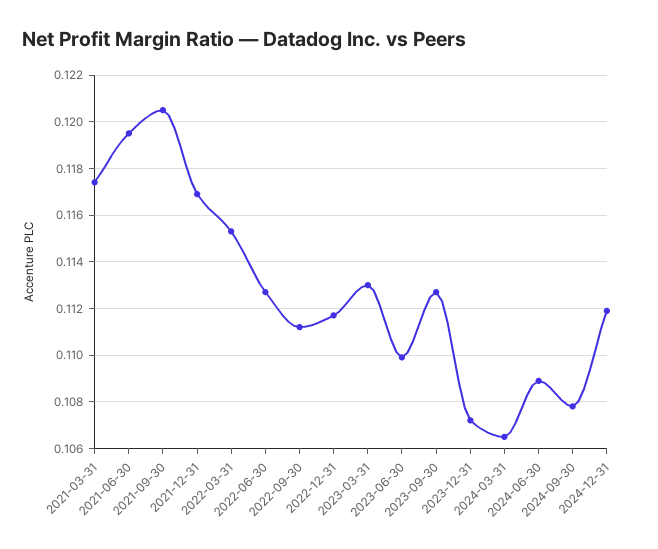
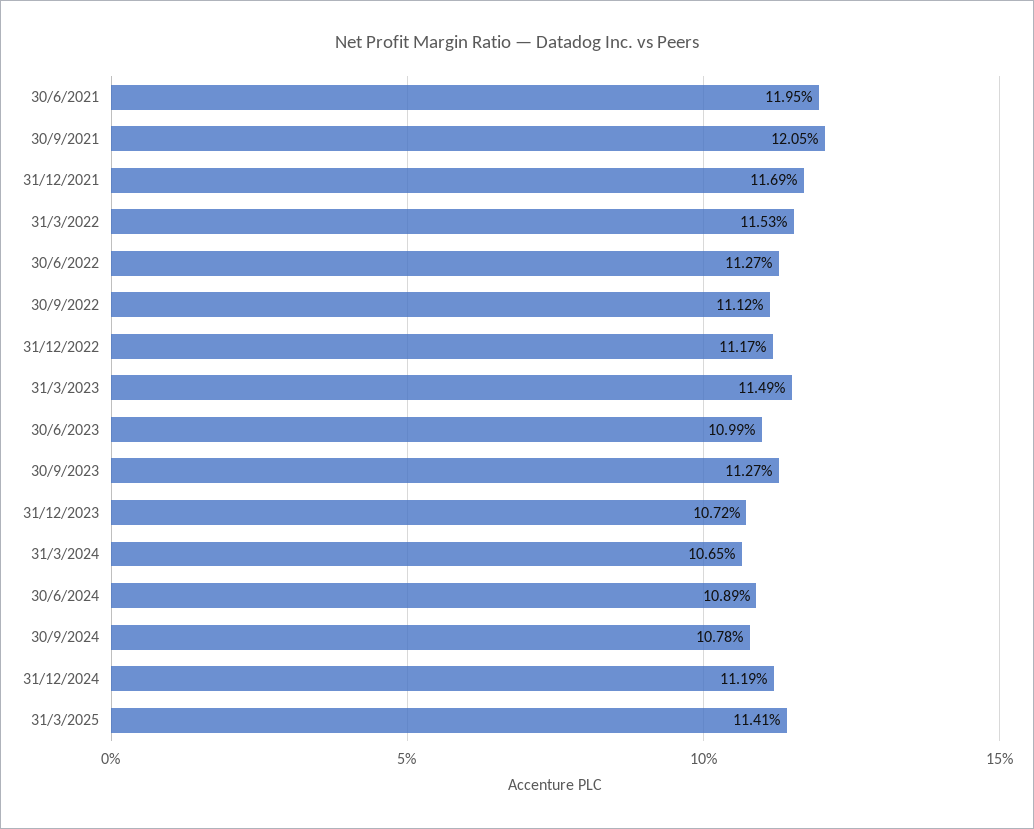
2021-03-31: 0.1175 -> none
2023-03-31: 0.113 -> 0.1149
31/3/2025: none -> 0.1141

